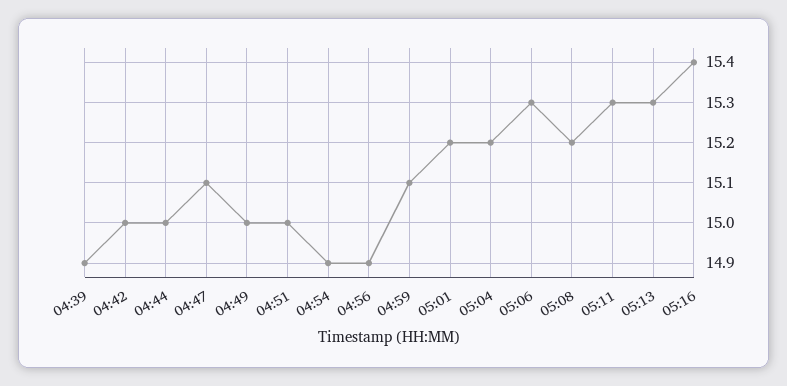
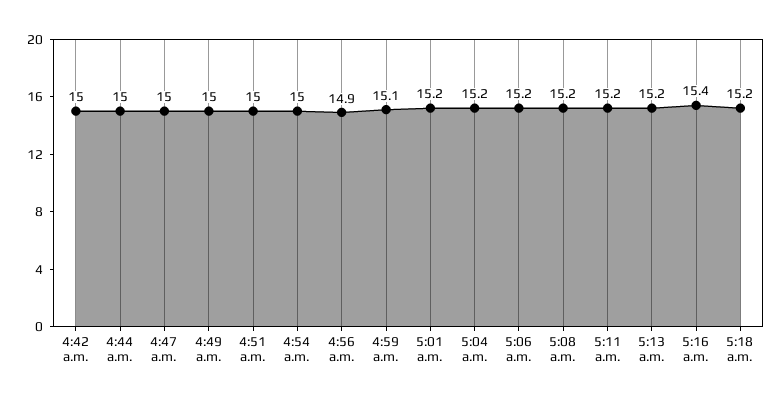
04:39: 14.9 -> none
04:47: 15.1 -> 15
04:54: 14.9 -> 15
05:06: 15.3 -> 15.2
05:11: 15.3 -> 15.2
05:13: 15.3 -> 15.2
5:18 a.m.: none -> 15.2

